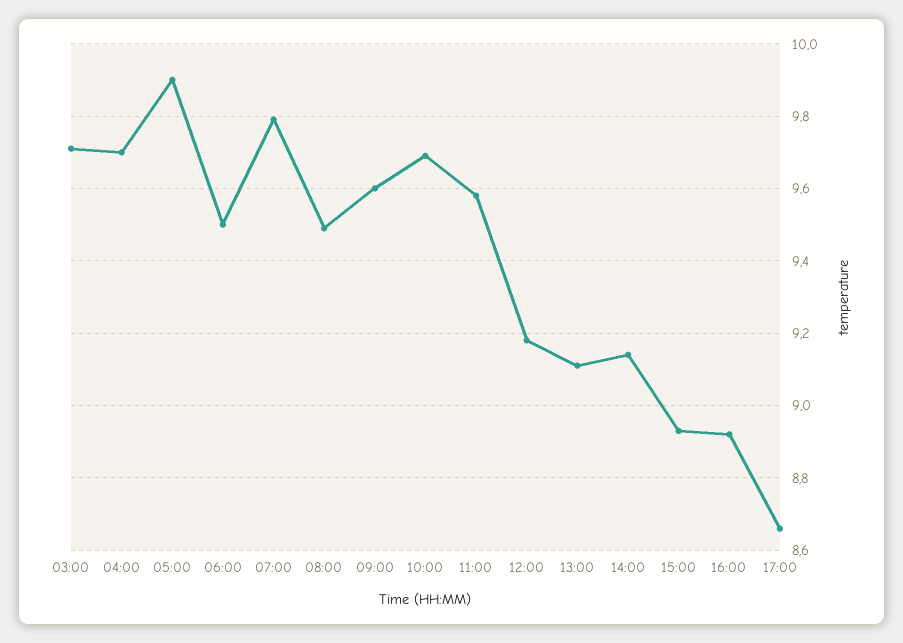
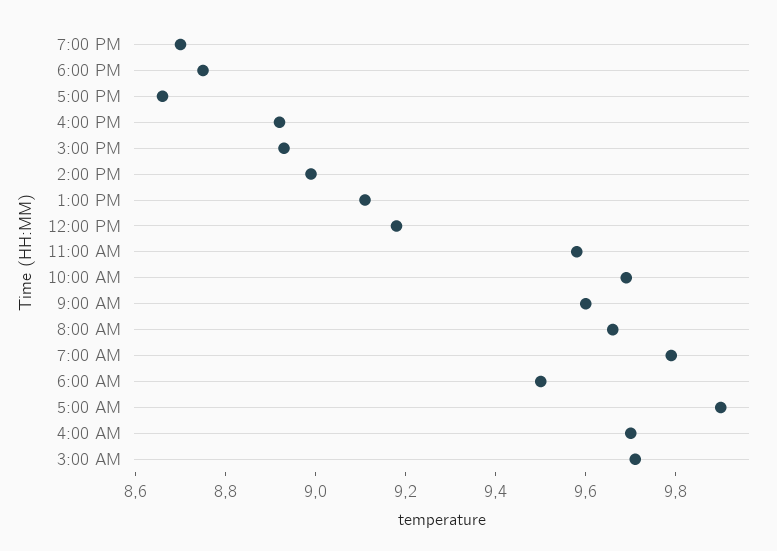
08:00: 9.5 -> 9.65
14:00: 9.15 -> 9
7:00 PM: none -> 8.7
6:00 PM: none -> 8.75

